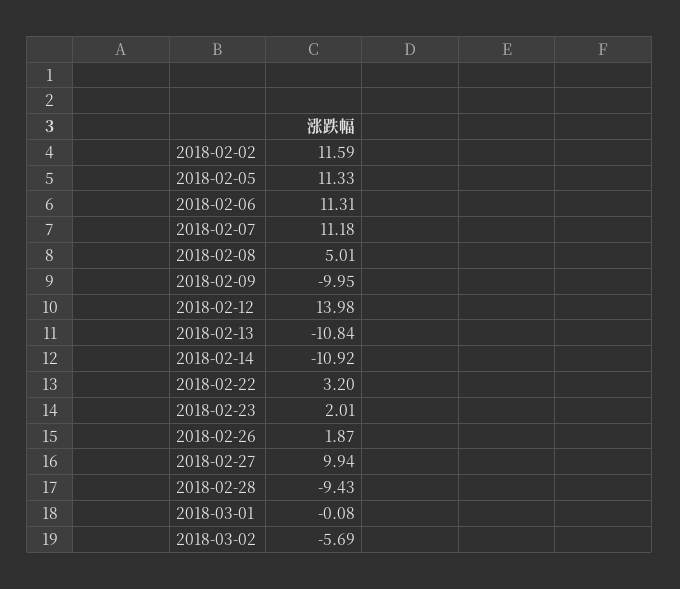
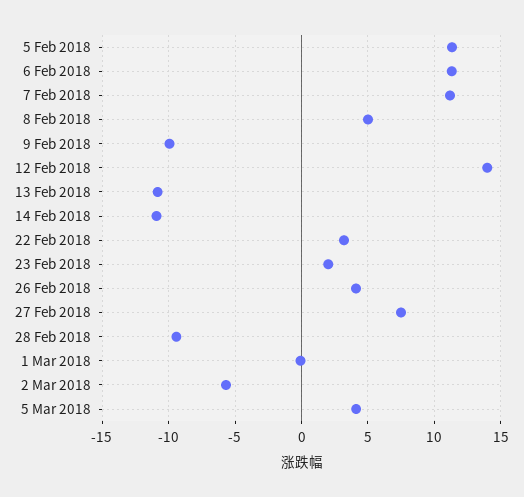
2018-02-02: 11.59 -> none
2018-02-26: 1.87 -> 4
2018-02-27: 9.94 -> 7.5
5 Mar 2018: none -> 4

